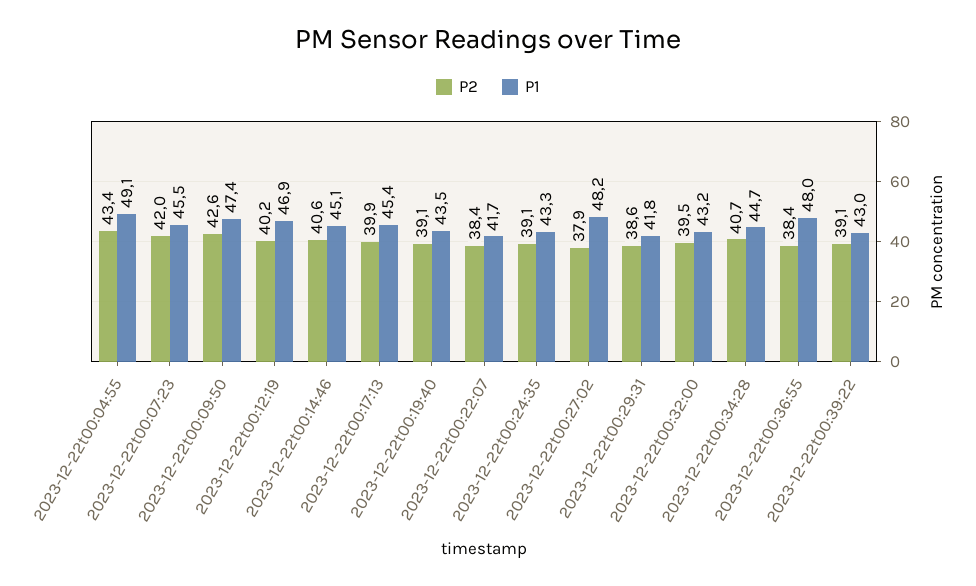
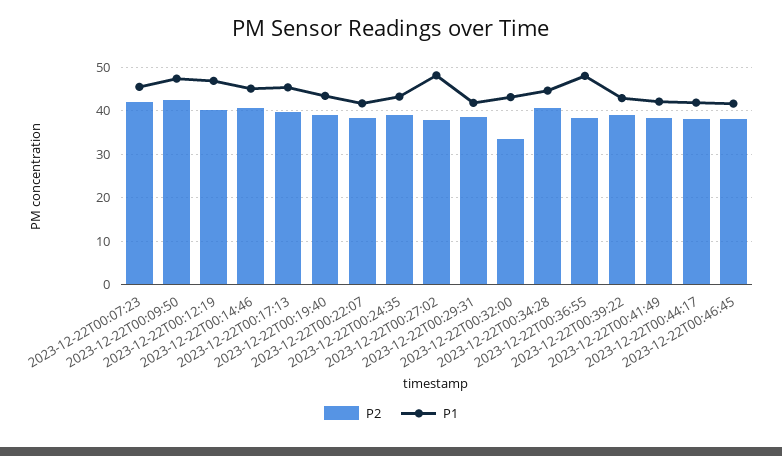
P2, 2023-12-22t00:04:55: 43.4 -> none
P1, 2023-12-22t00:04:55: 49.1 -> none
P2, 2023-12-22t00:32:00: 39.5 -> 34
P2, 2023-12-22T00:41:49: none -> 38
P1, 2023-12-22T00:41:49: none -> 42
P2, 2023-12-22T00:44:17: none -> 38
P1, 2023-12-22T00:44:17: none -> 42
P2, 2023-12-22T00:46:45: none -> 38
P1, 2023-12-22T00:46:45: none -> 42

